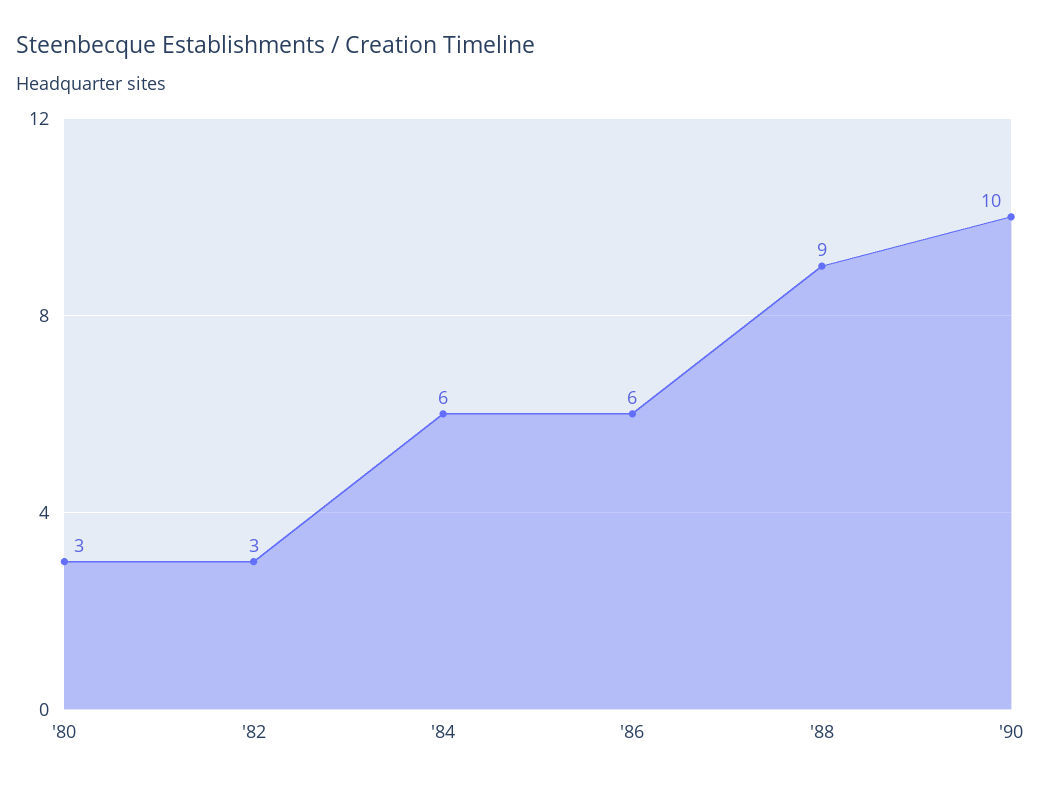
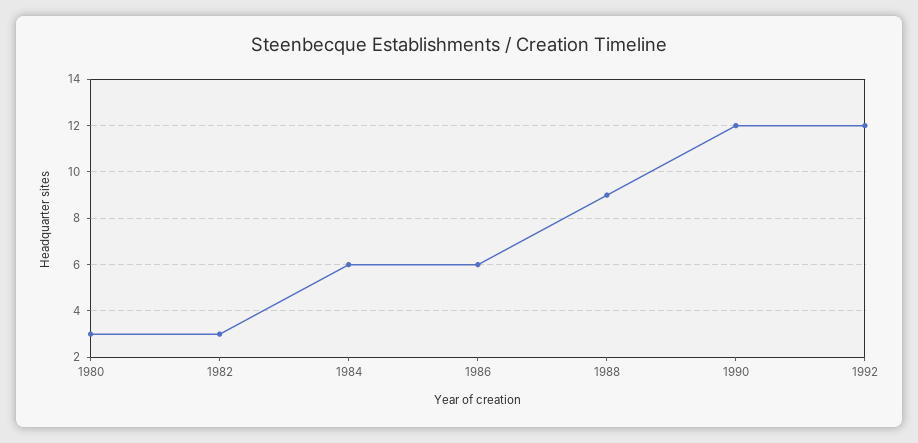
'90: 10 -> 12
1992: none -> 12

